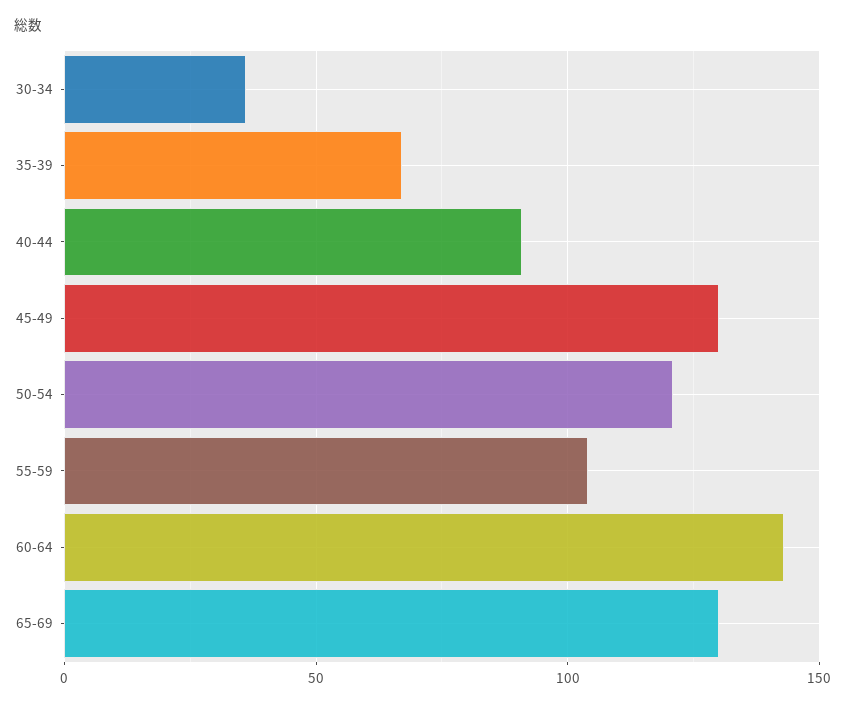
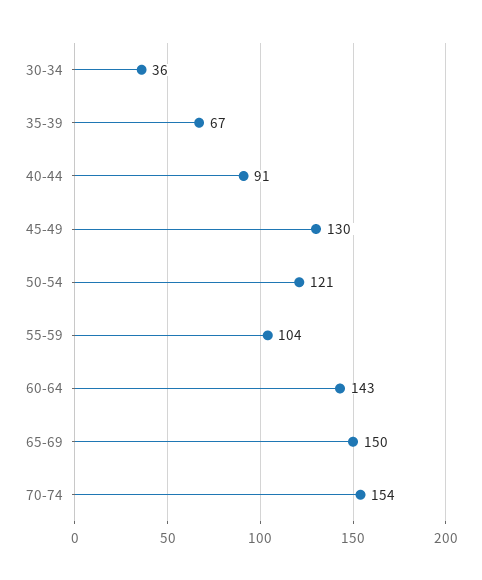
65-69: 130 -> 150
70-74: none -> 154

